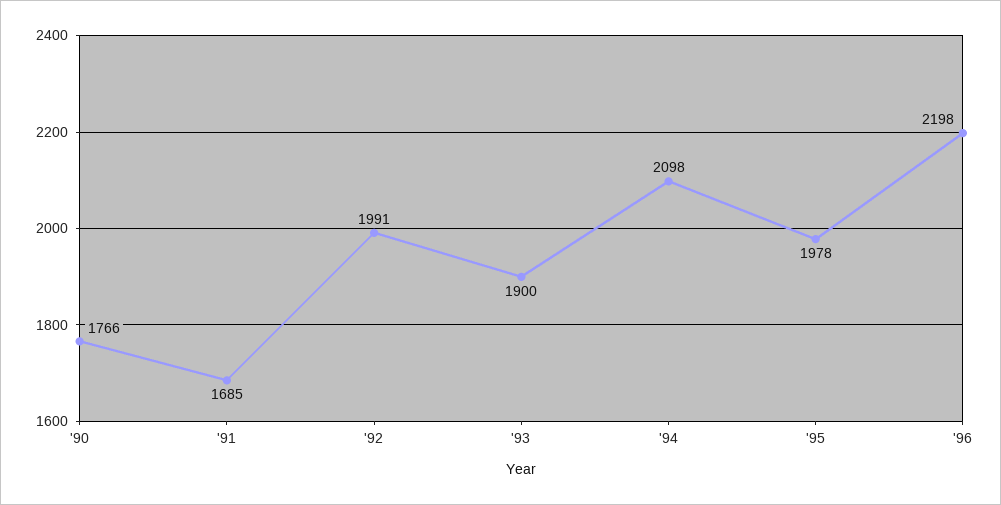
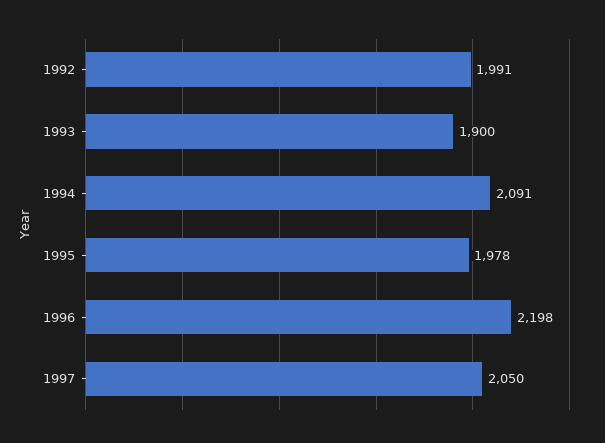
'90: 1766 -> none
'91: 1685 -> none
'94: 2098 -> 2091
1997: none -> 2050

